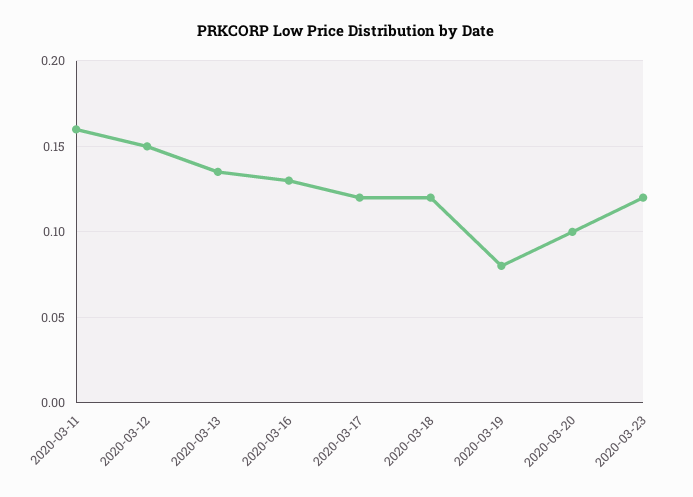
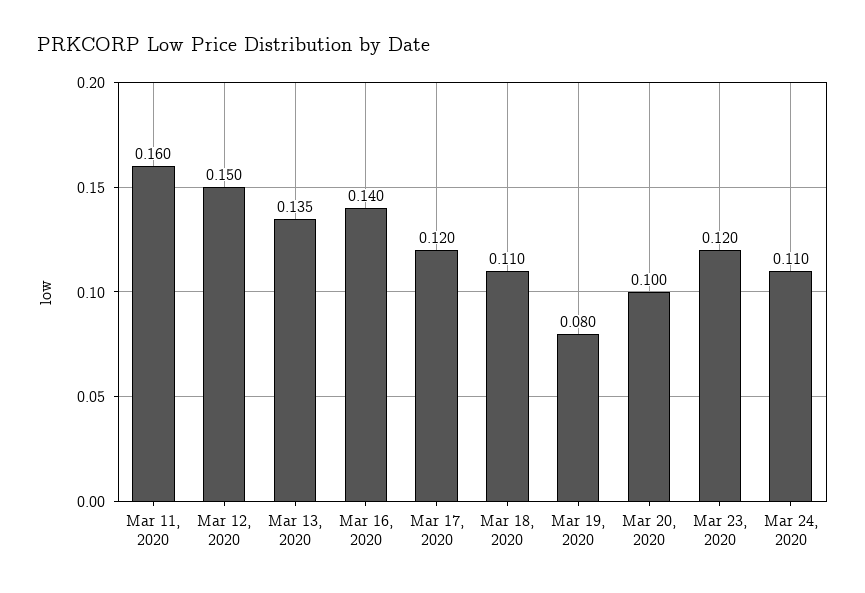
2020-03-16: 0.13 -> 0.14
2020-03-18: 0.12 -> 0.11
Mar 24, 2020: none -> 0.11

